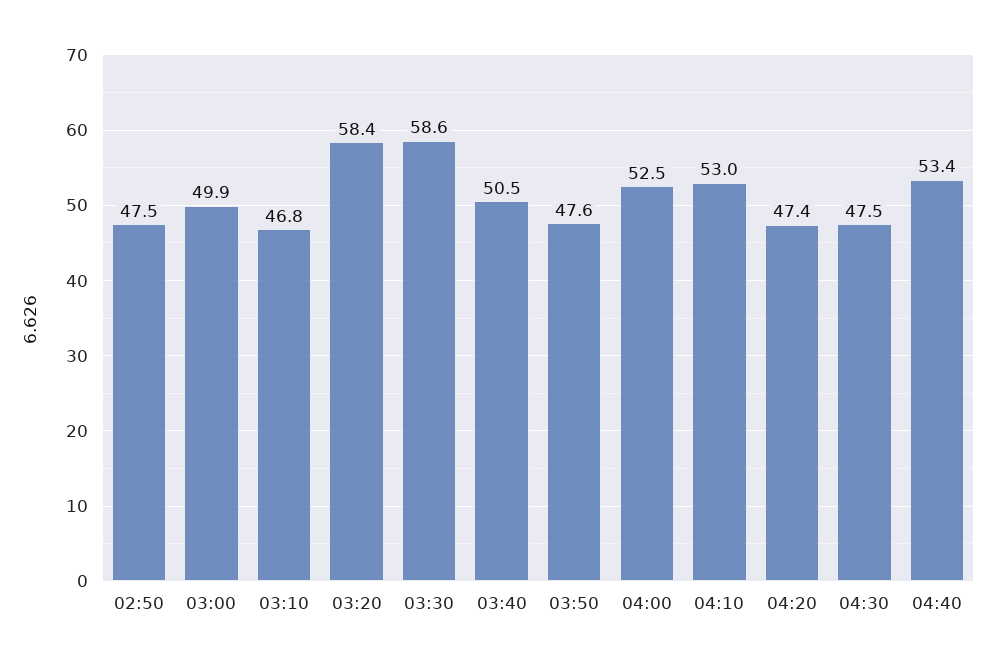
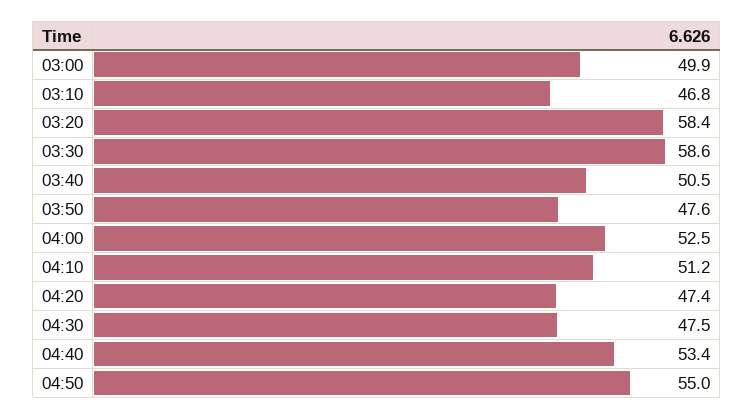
02:50: 47.5 -> none
04:10: 53 -> 51.2
04:50: none -> 55

